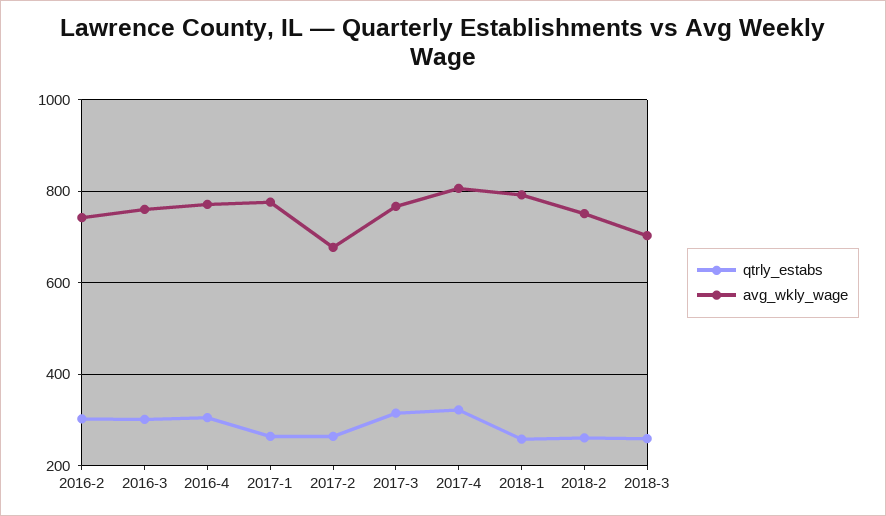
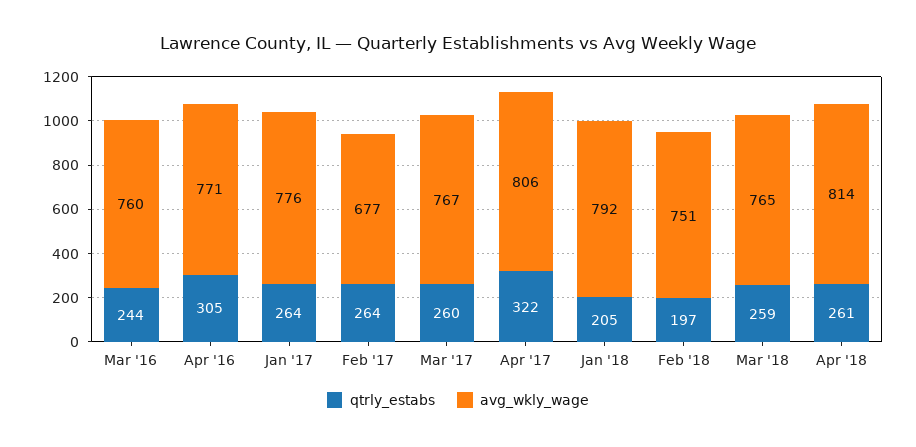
qtrly_estabs, 2016-2: 300 -> none
avg_wkly_wage, 2016-2: 740 -> none
qtrly_estabs, 2016-3: 300 -> 244
qtrly_estabs, 2017-3: 320 -> 260
qtrly_estabs, 2018-1: 260 -> 205
qtrly_estabs, 2018-2: 260 -> 197
avg_wkly_wage, 2018-3: 700 -> 765
qtrly_estabs, Apr '18: none -> 261
avg_wkly_wage, Apr '18: none -> 814

